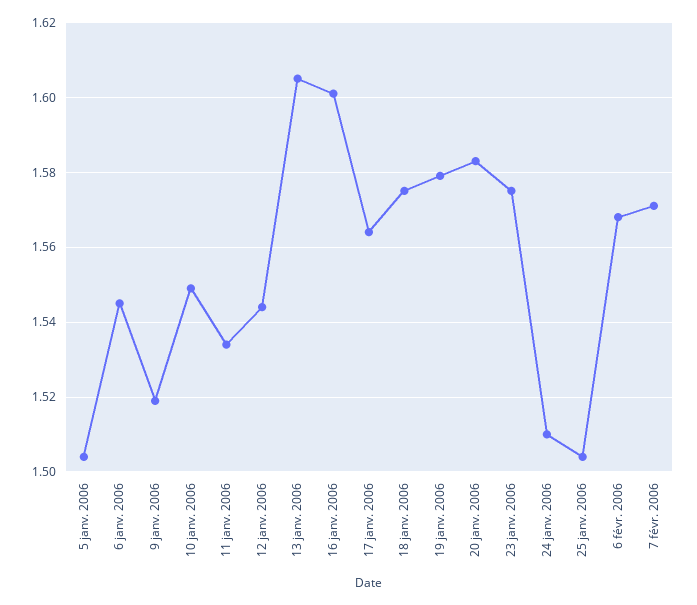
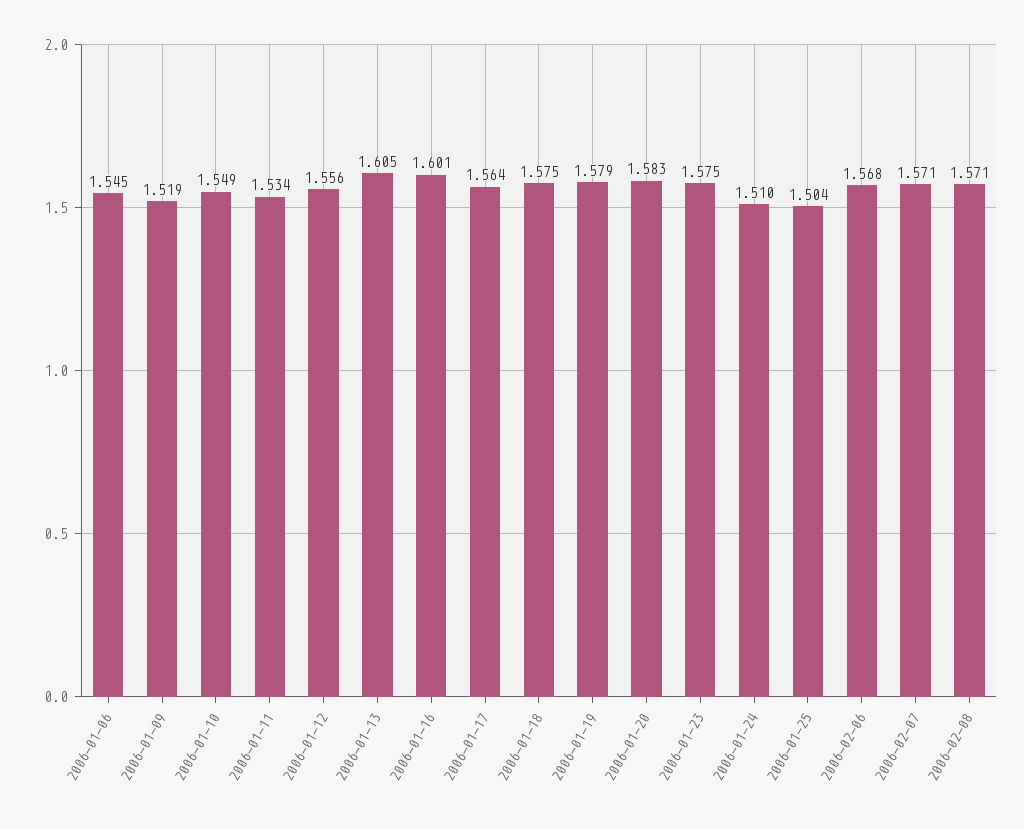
5 janv. 2006: 1.505 -> none
12 janv. 2006: 1.545 -> 1.556
2006-02-08: none -> 1.571

